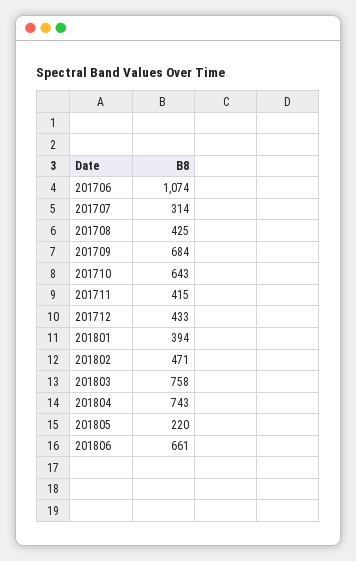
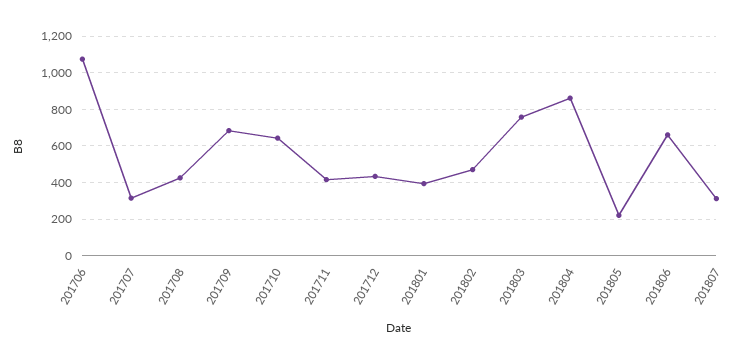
201804: 743 -> 850
201807: none -> 300

